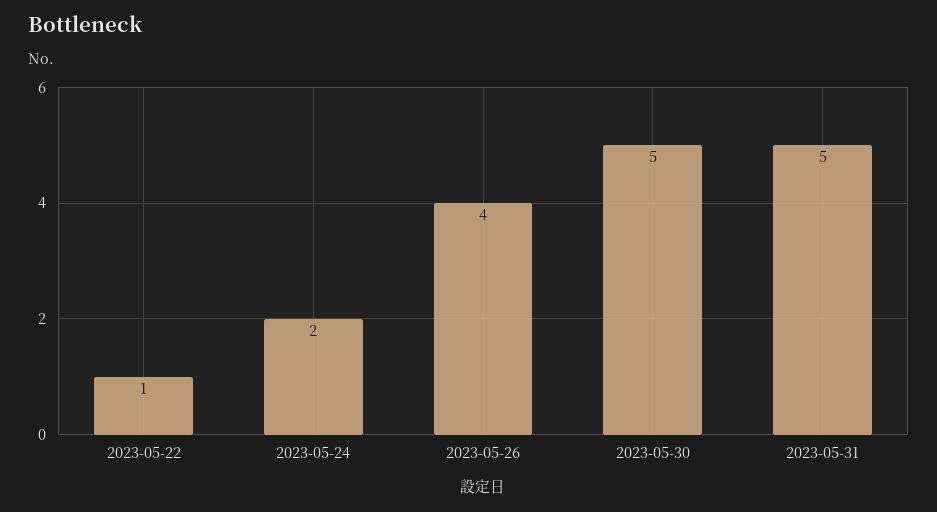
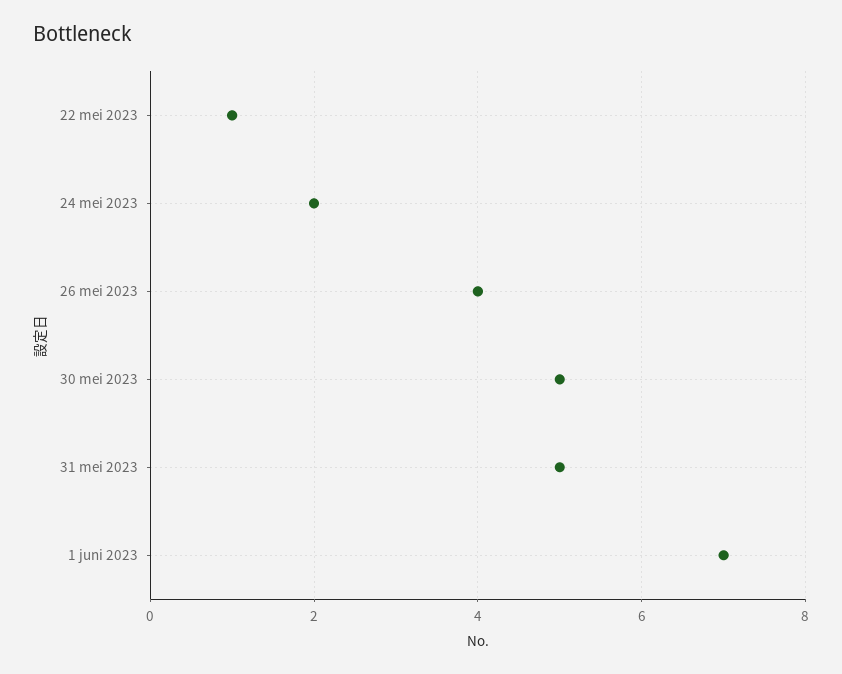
1 juni 2023: none -> 7

